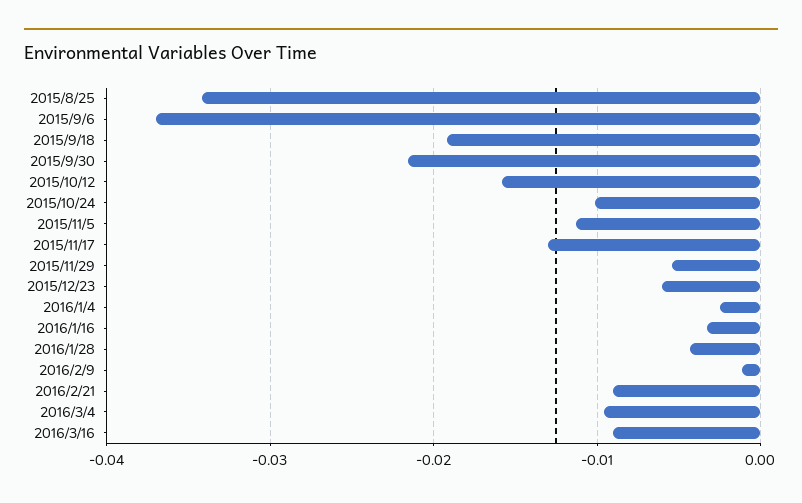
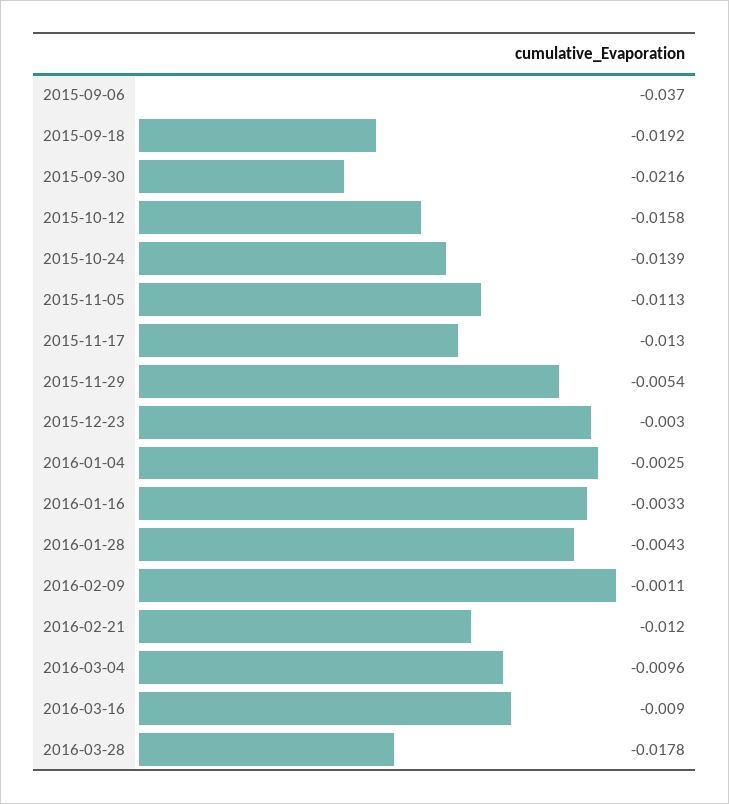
2015/8/25: -0.034 -> none
2015/10/24: -0.01 -> -0.0139
2015/12/23: -0.006 -> -0.003
2016/2/21: -0.009 -> -0.012
2016-03-28: none -> -0.0178

